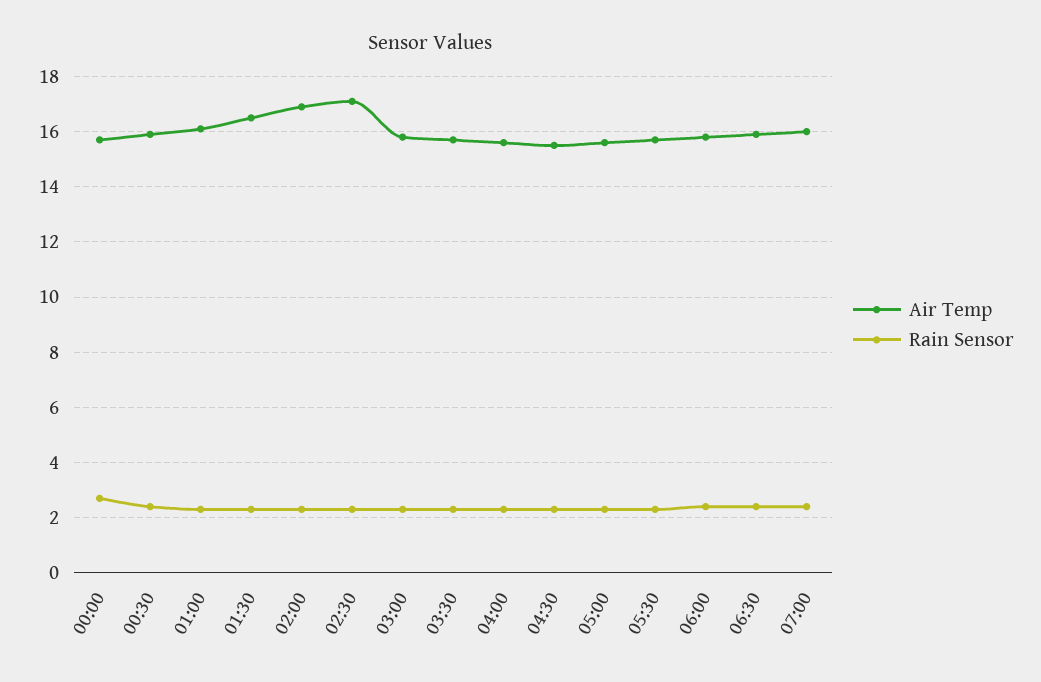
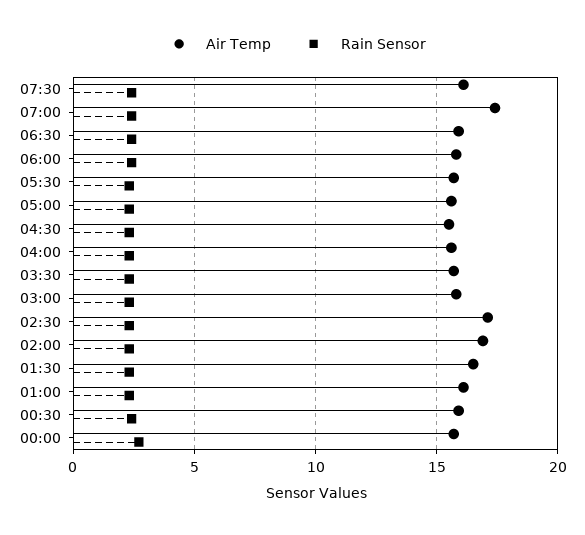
Air Temp, 07:00: 16 -> 17.5
Air Temp, 07:30: none -> 16
Rain Sensor, 07:30: none -> 2.5

